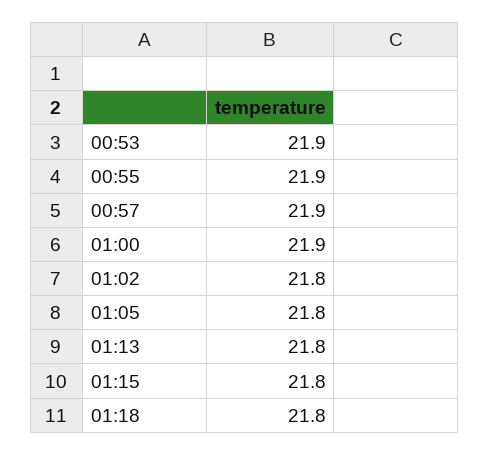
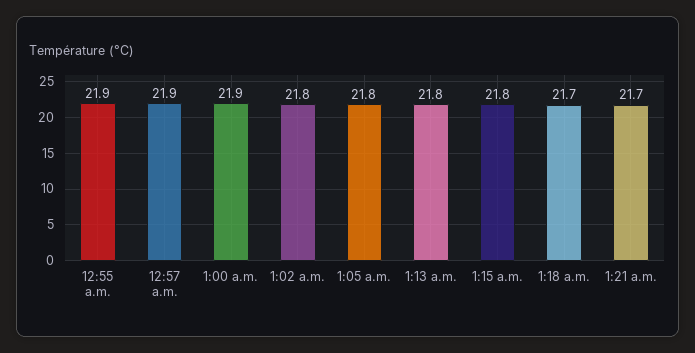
00:53: 21.9 -> none
01:18: 21.8 -> 21.7
1:21 a.m.: none -> 21.7

